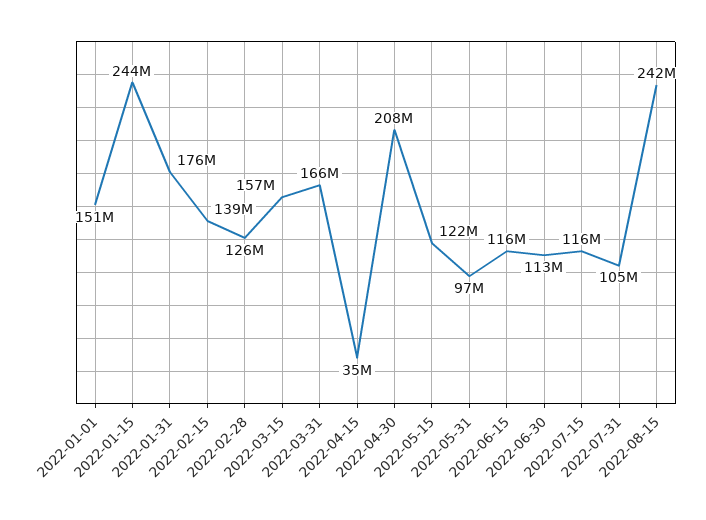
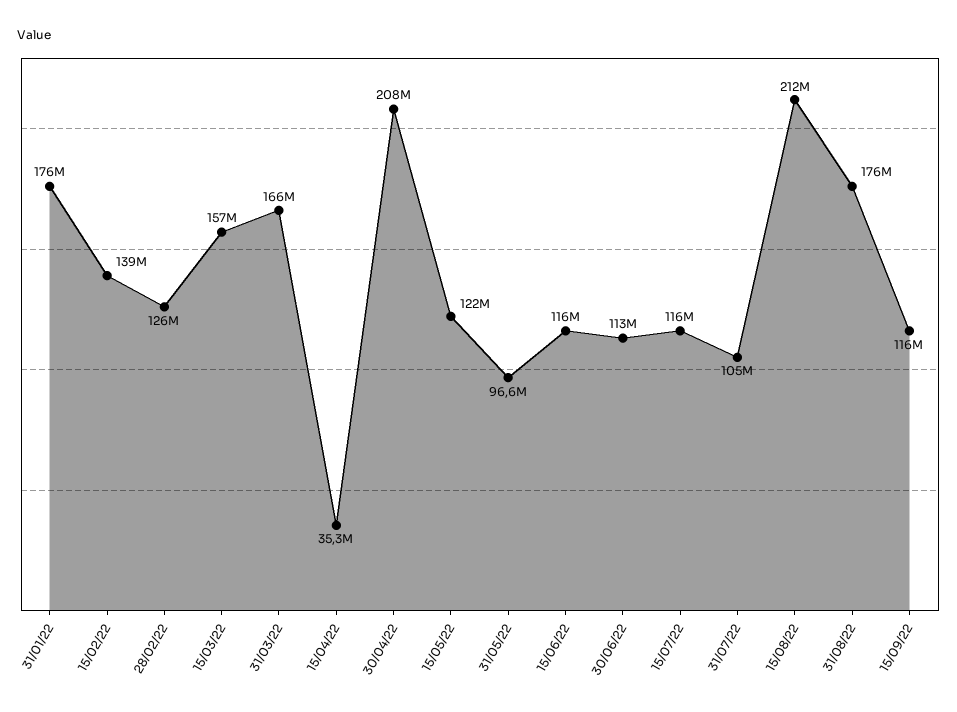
2022-01-01: 151000000 -> none
2022-01-15: 244000000 -> none
2022-08-15: 242000000 -> 212000000
31/08/22: none -> 176000000
15/09/22: none -> 116000000

